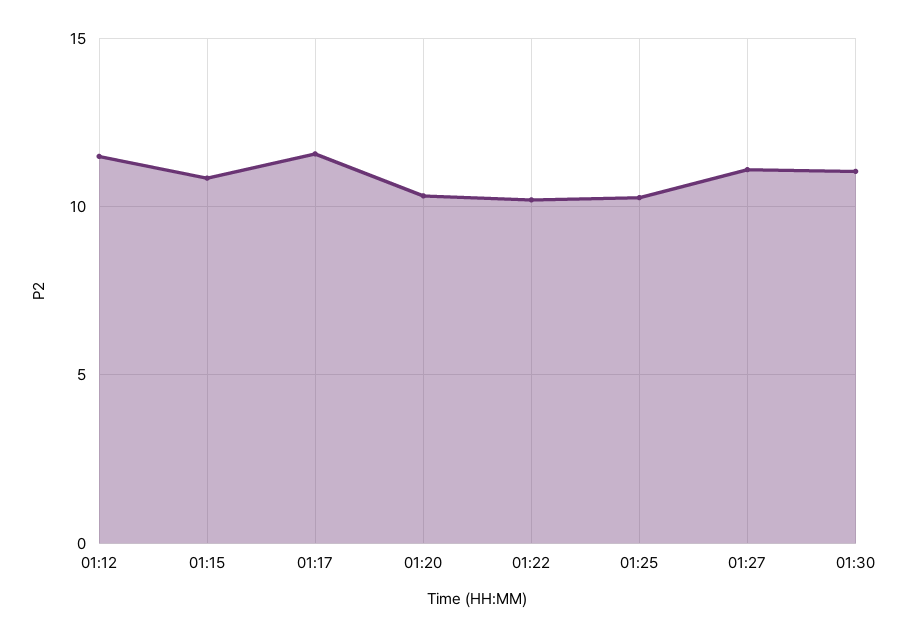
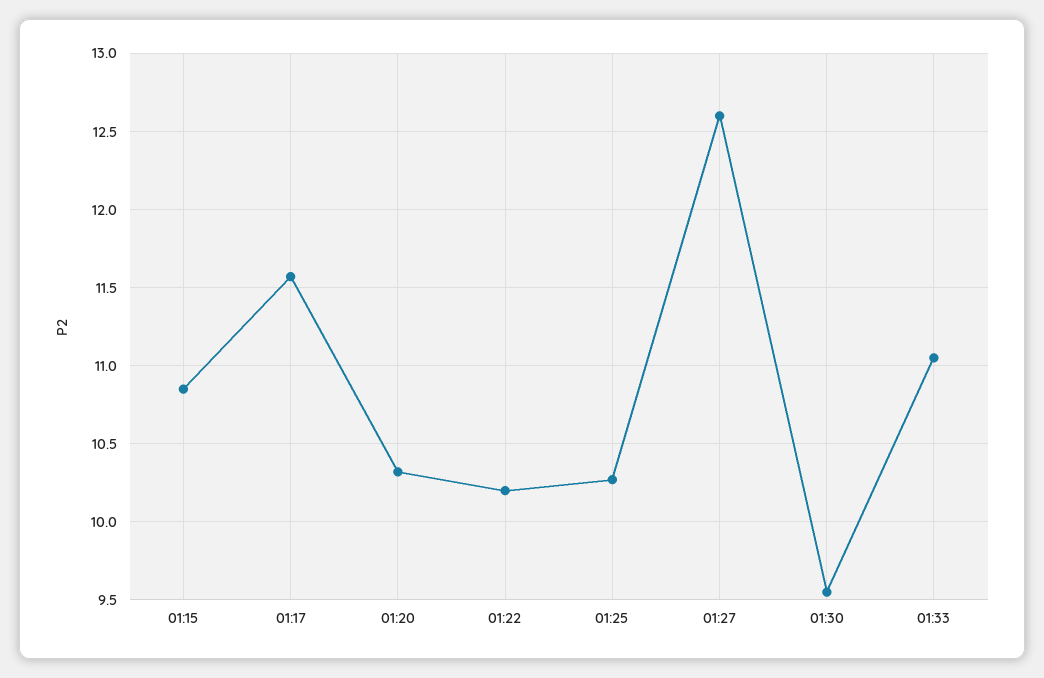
01:12: 11.5 -> none
01:27: 11 -> 12.6
01:30: 11 -> 9.55
01:33: none -> 11.05

